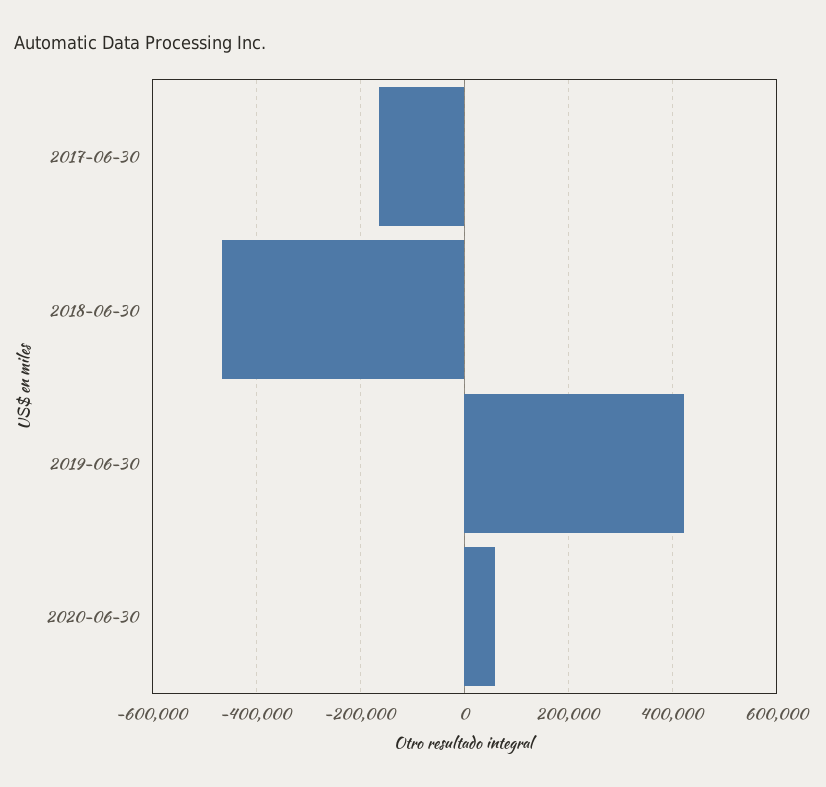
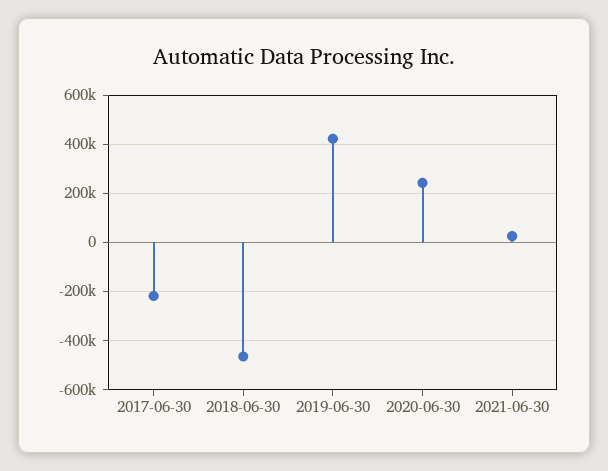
2017-06-30: -160000 -> -225000
2020-06-30: 60000 -> 250000
2021-06-30: none -> 25000

